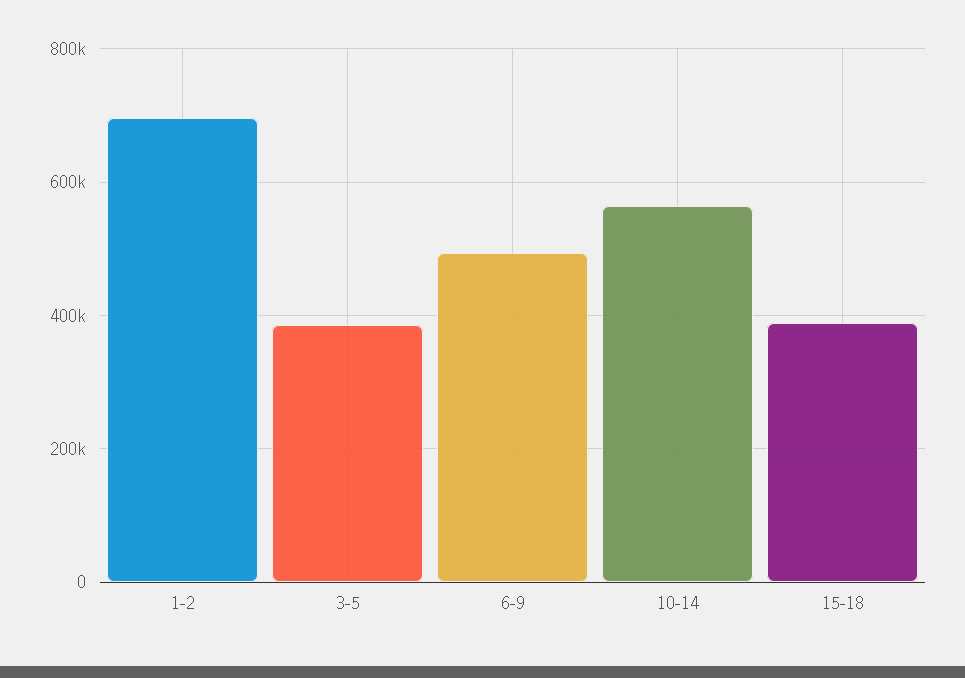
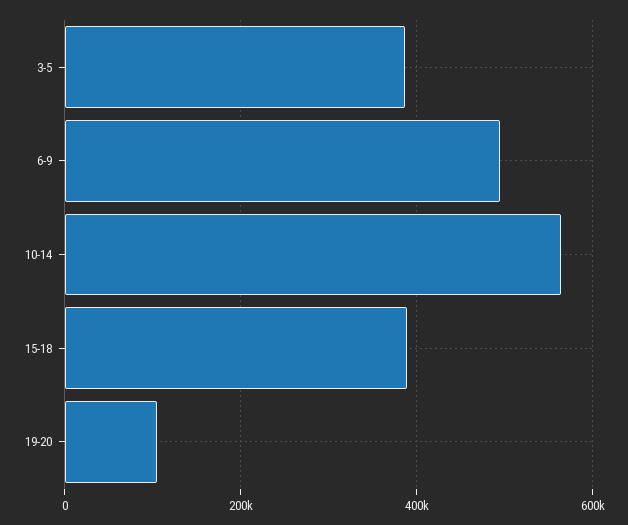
1-2: 700000 -> none
19-20: none -> 100000

